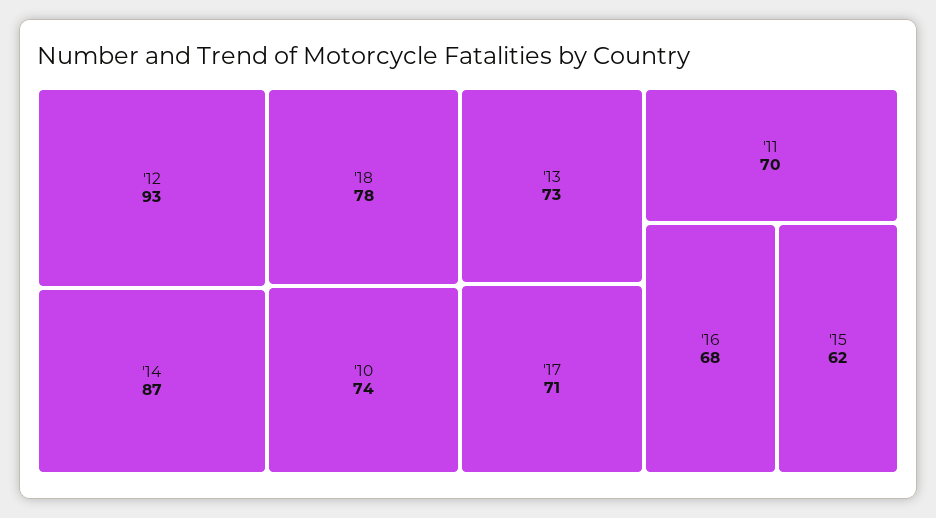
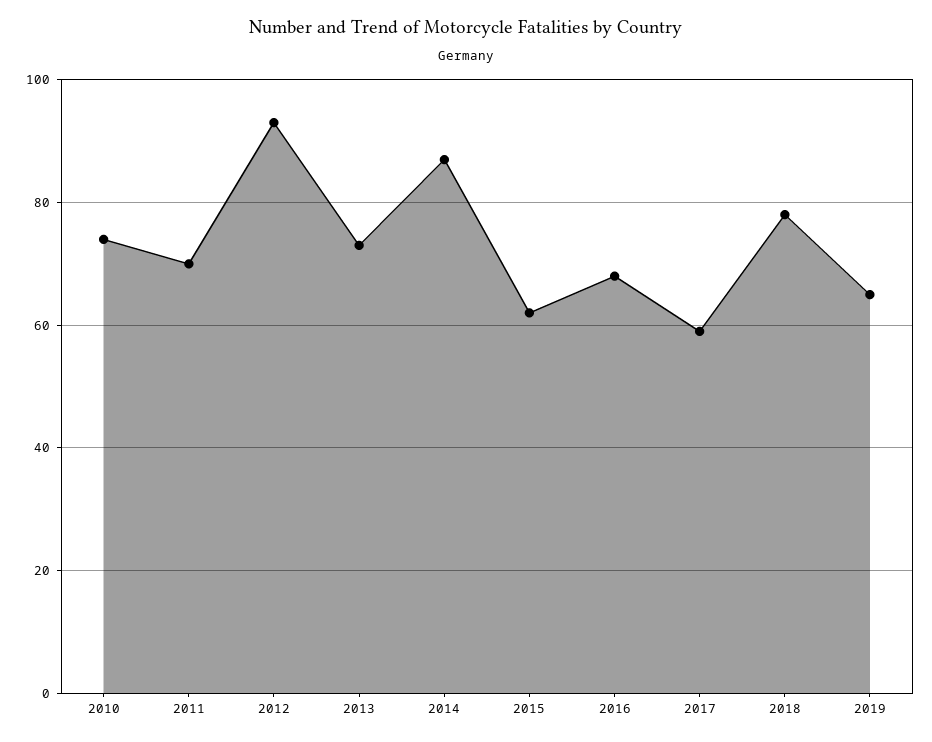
'17: 71 -> 60
2019: none -> 65

